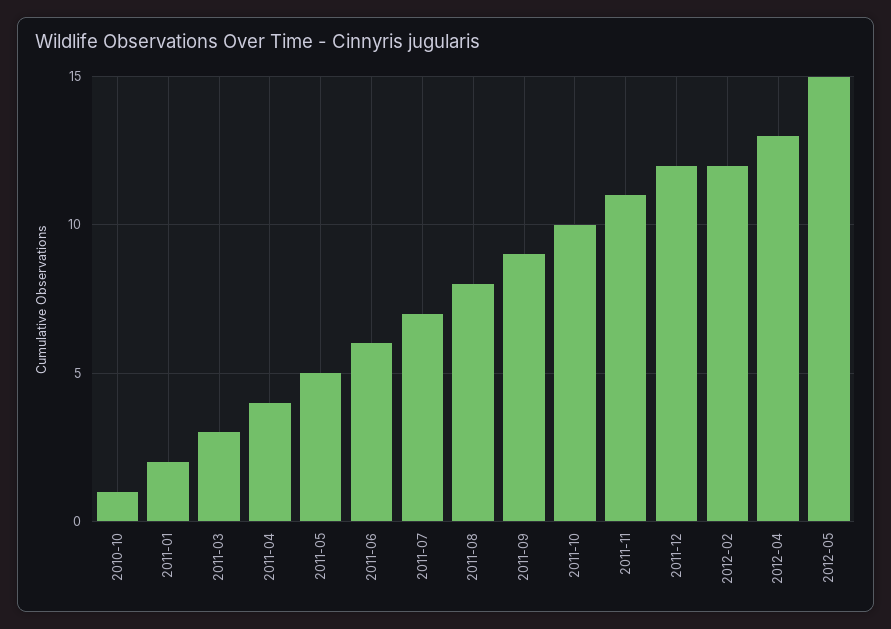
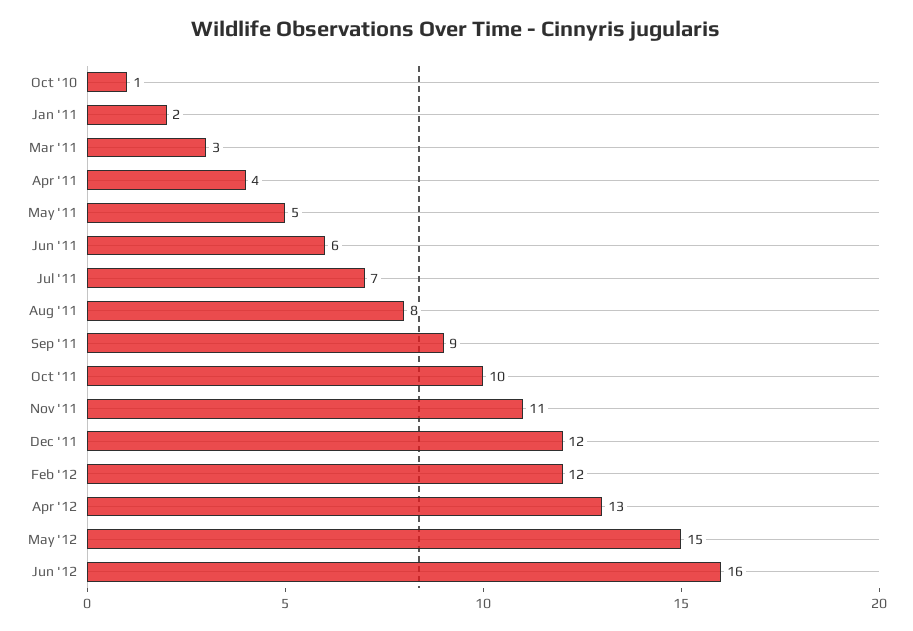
Jun '12: none -> 16

